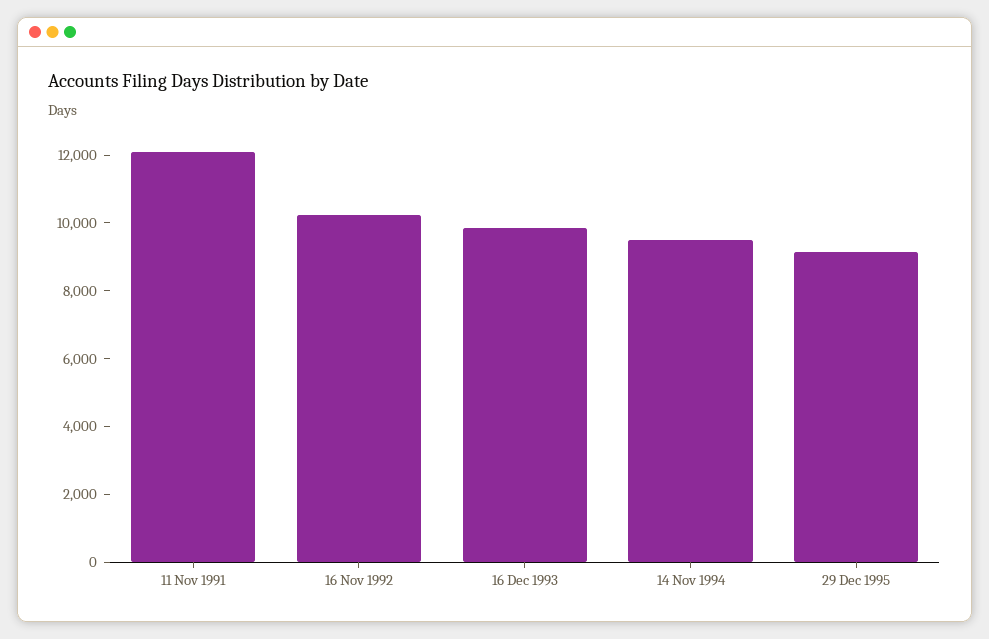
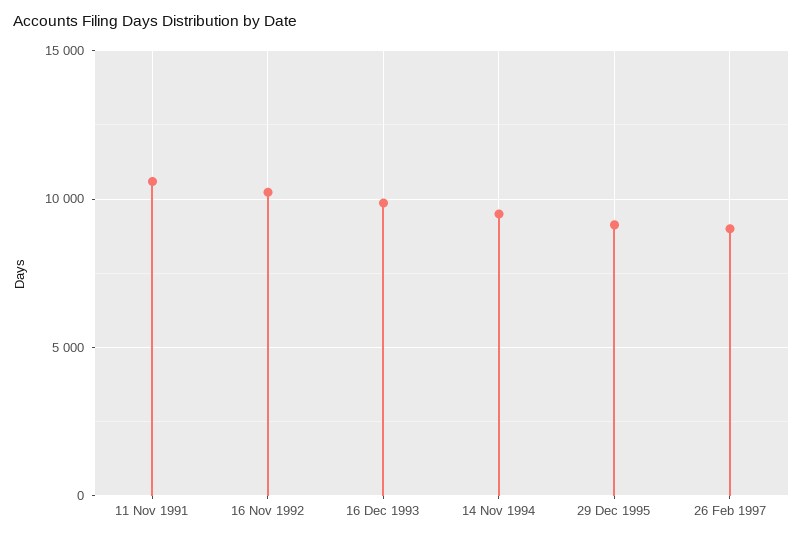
11 Nov 1991: 12000 -> 10500
26 Feb 1997: none -> 9000

